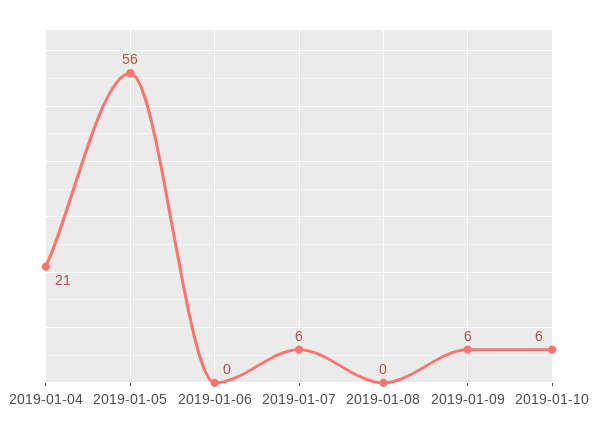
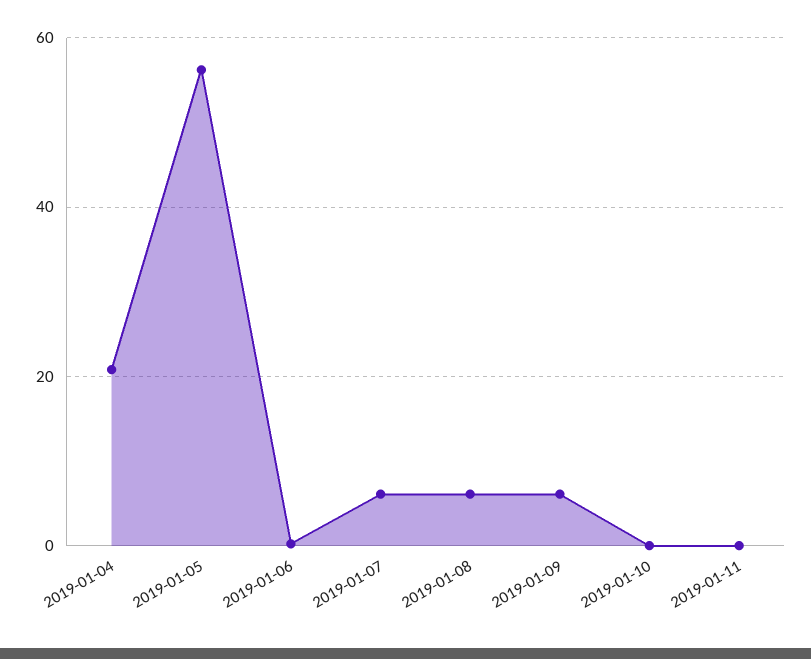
2019-01-08: 0 -> 6
2019-01-10: 6 -> 0
2019-01-11: none -> 0

